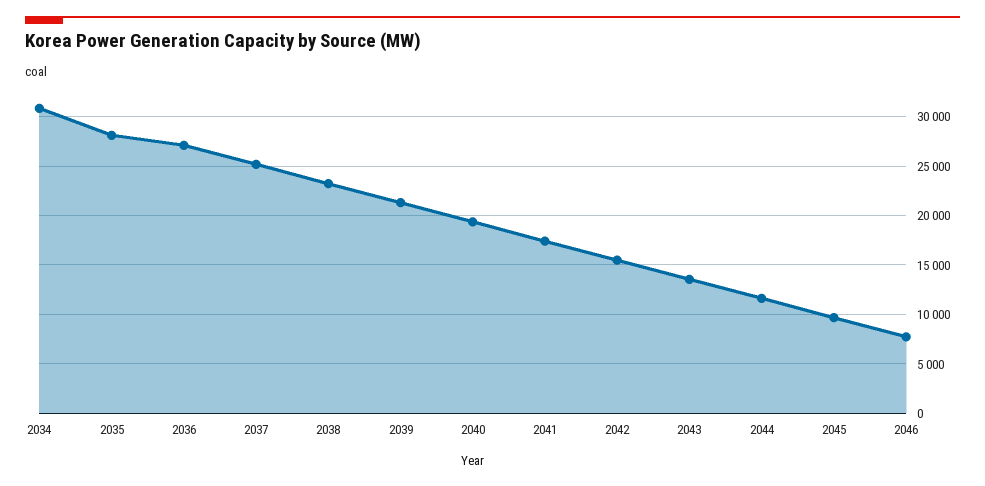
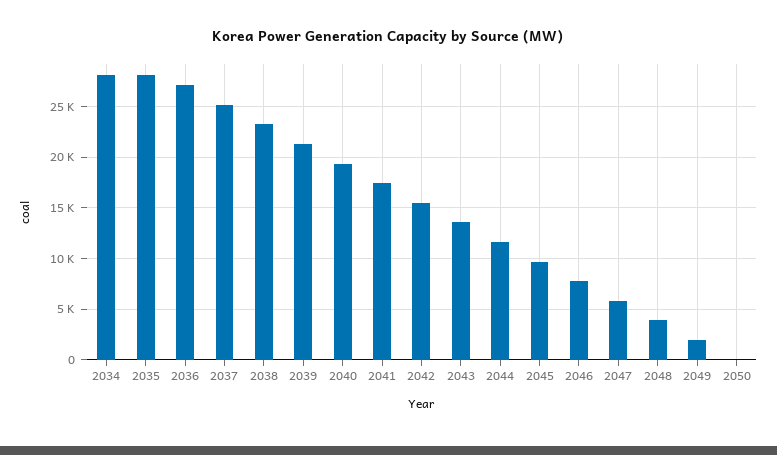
2034: 31000 -> 28000
2047: none -> 6000
2048: none -> 4000
2049: none -> 2000
2050: none -> 0

